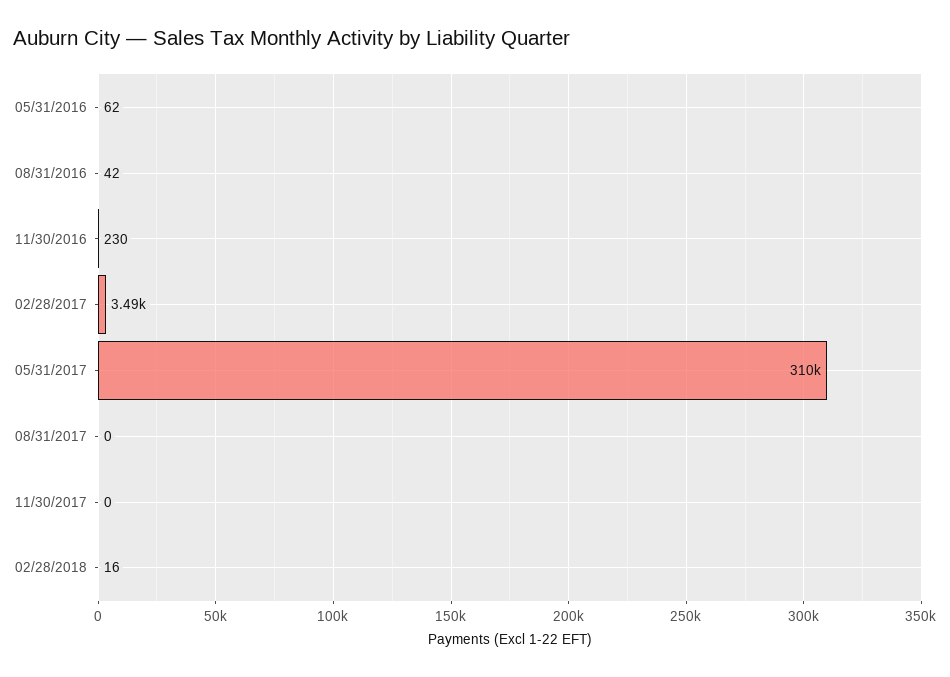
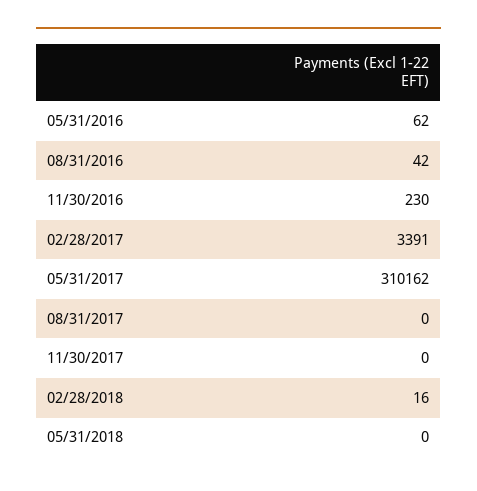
02/28/2017: 3490 -> 3391
05/31/2018: none -> 0

